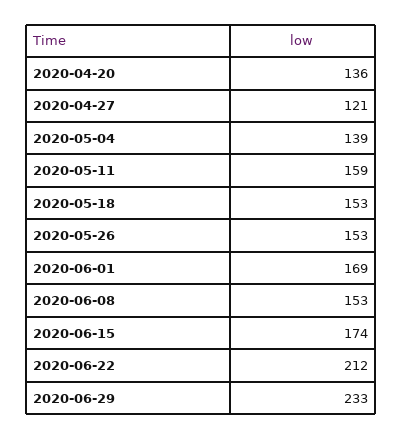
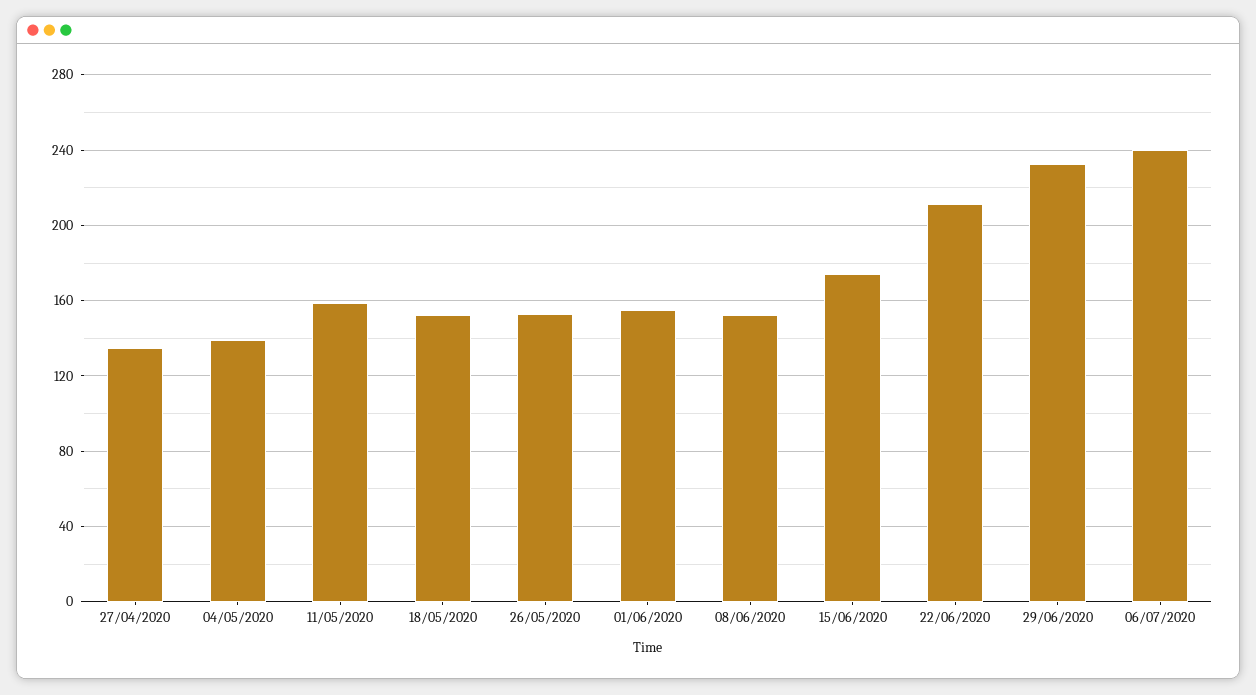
2020-04-20: 136 -> none
2020-04-27: 121 -> 135
2020-06-01: 169 -> 155
06/07/2020: none -> 240

